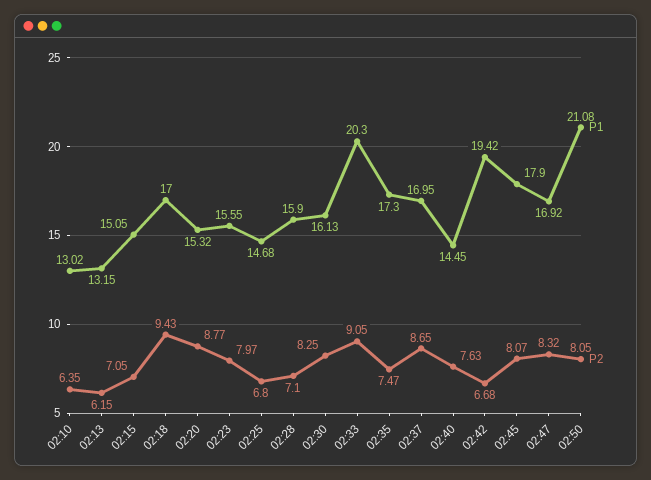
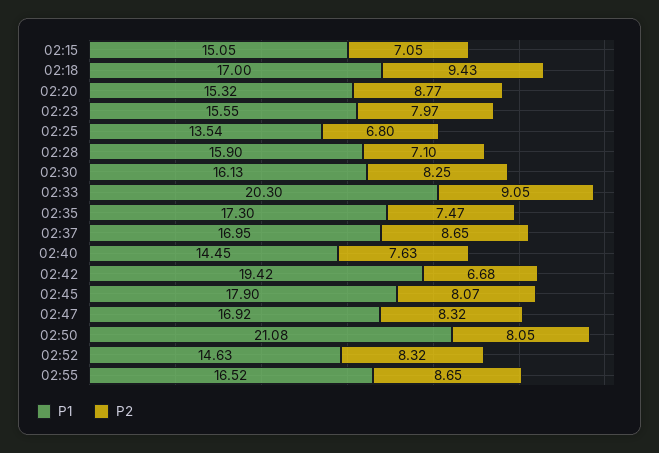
P1, 02:10: 13.02 -> none
P2, 02:10: 6.35 -> none
P1, 02:13: 13.15 -> none
P2, 02:13: 6.15 -> none
P1, 02:25: 14.68 -> 13.54
P1, 02:52: none -> 14.63
P2, 02:52: none -> 8.32
P1, 02:55: none -> 16.52
P2, 02:55: none -> 8.65

